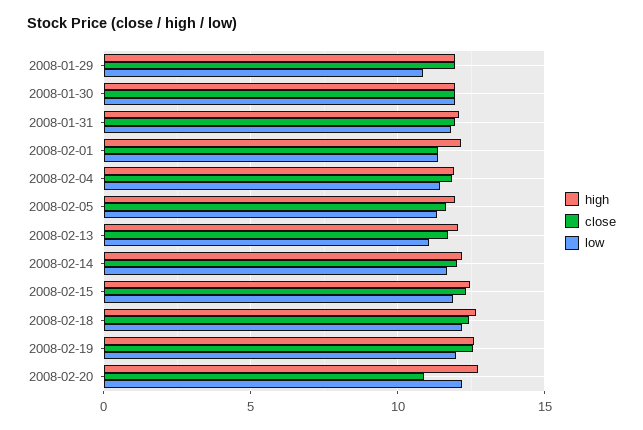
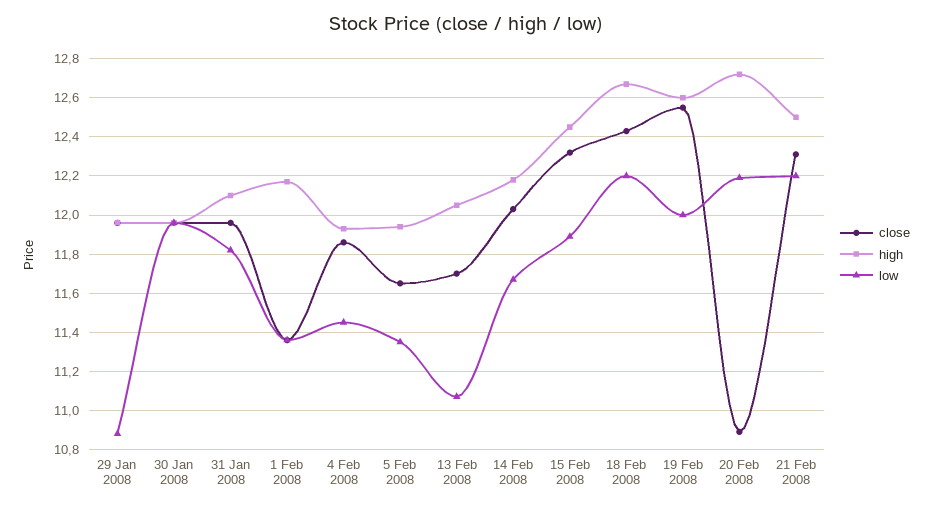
close, 21 Feb 2008: none -> 12.3
high, 21 Feb 2008: none -> 12.5
low, 21 Feb 2008: none -> 12.2

